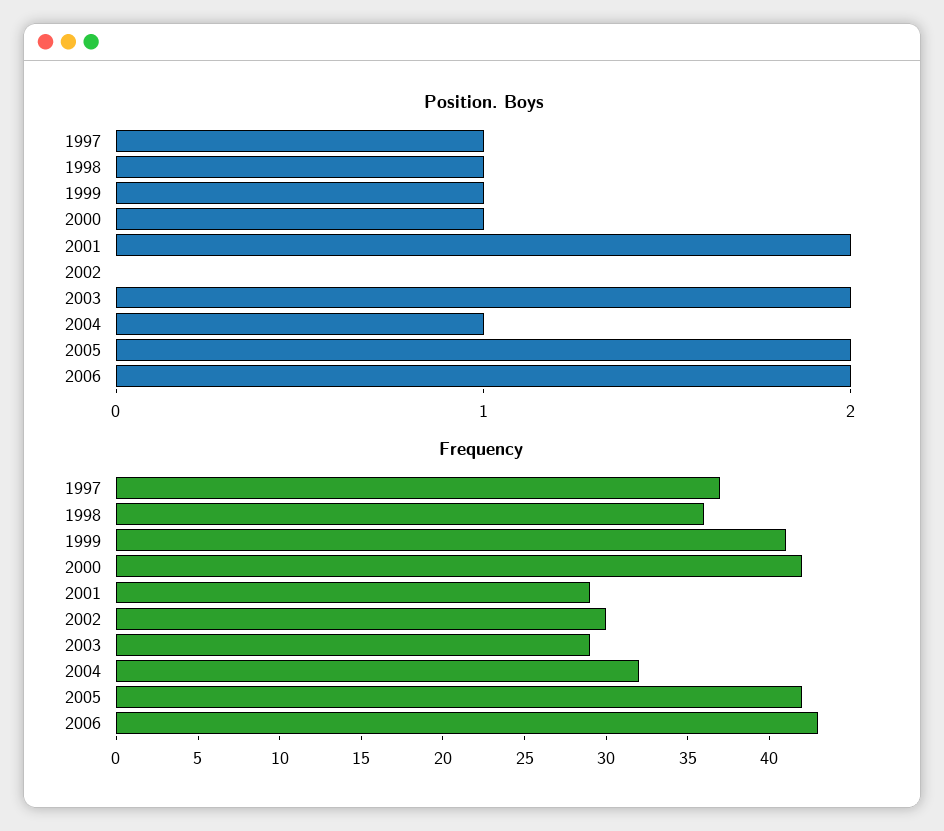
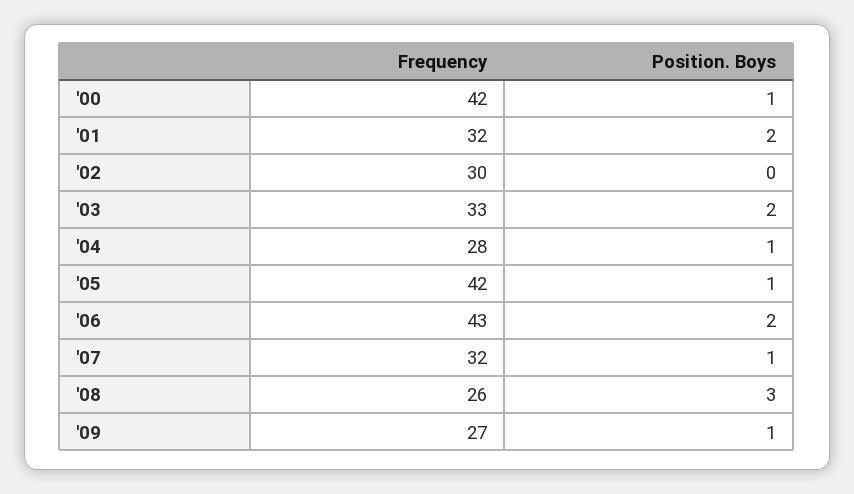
Position. Boys, 1997: 1 -> none
Position. Boys, 1998: 1 -> none
Position. Boys, 1999: 1 -> none
Position. Boys, 2005: 2 -> 1
Frequency, 1997: 37 -> none
Frequency, 1998: 36 -> none
Frequency, 1999: 41 -> none
Frequency, 2001: 29 -> 32
Frequency, 2003: 29 -> 33
Frequency, 2004: 32 -> 28
Frequency, '07: none -> 32
Position. Boys, '07: none -> 1
Frequency, '08: none -> 26
Position. Boys, '08: none -> 3
Frequency, '09: none -> 27
Position. Boys, '09: none -> 1

